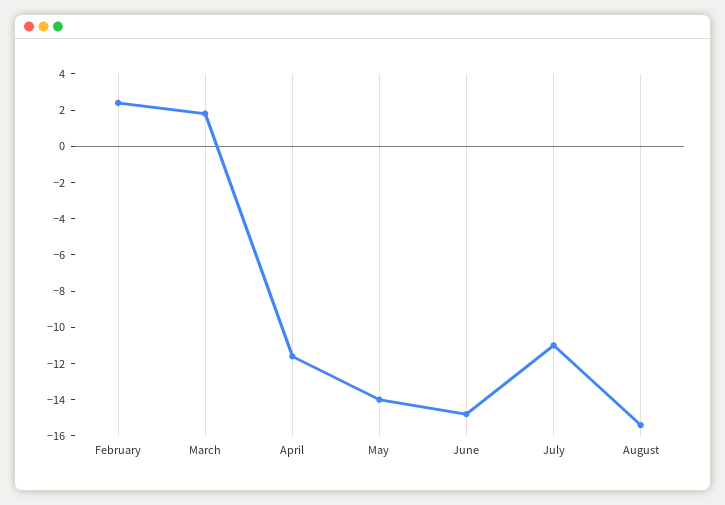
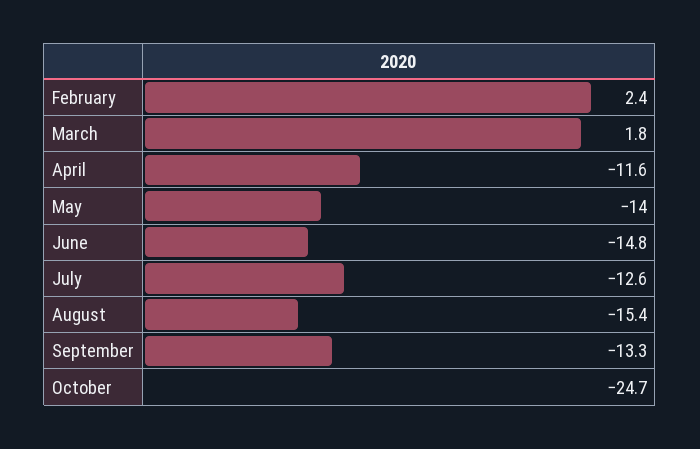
July: -11 -> -12.6
September: none -> -13.3
October: none -> -24.7

